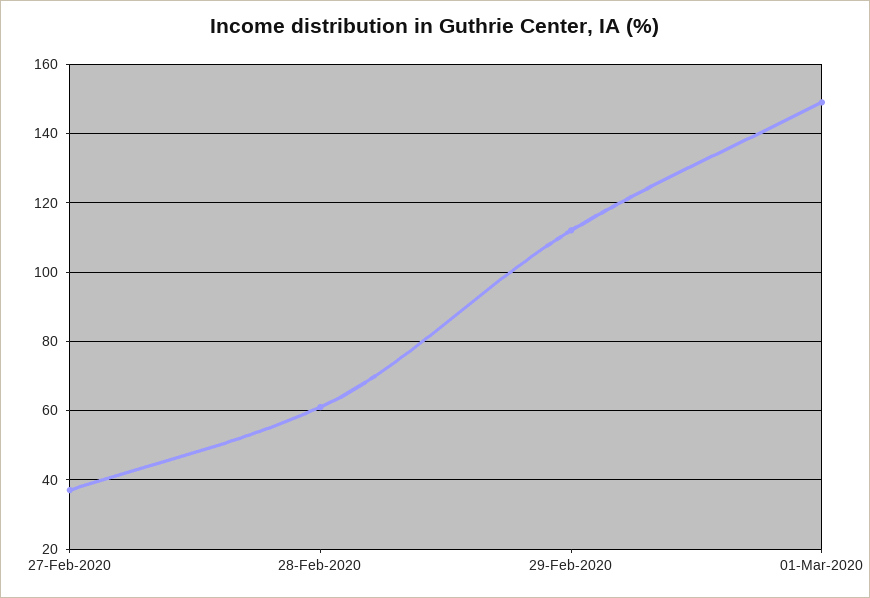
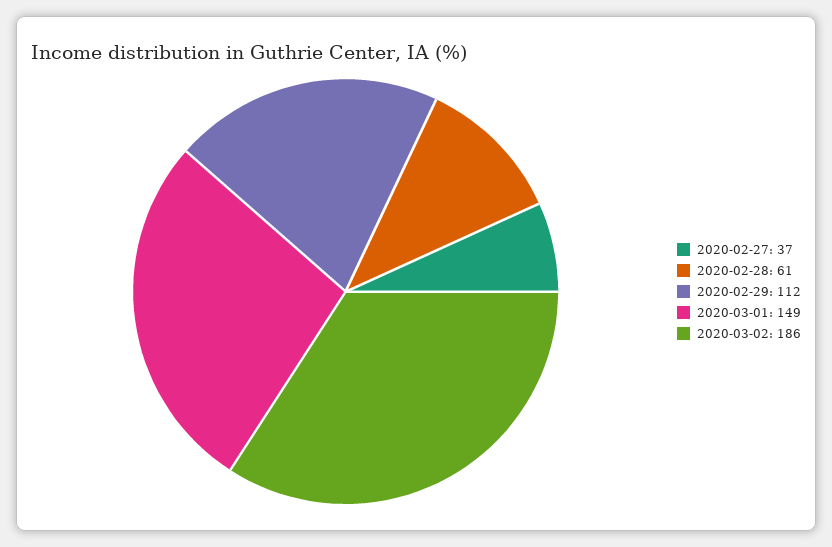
2020-03-02: none -> 186

